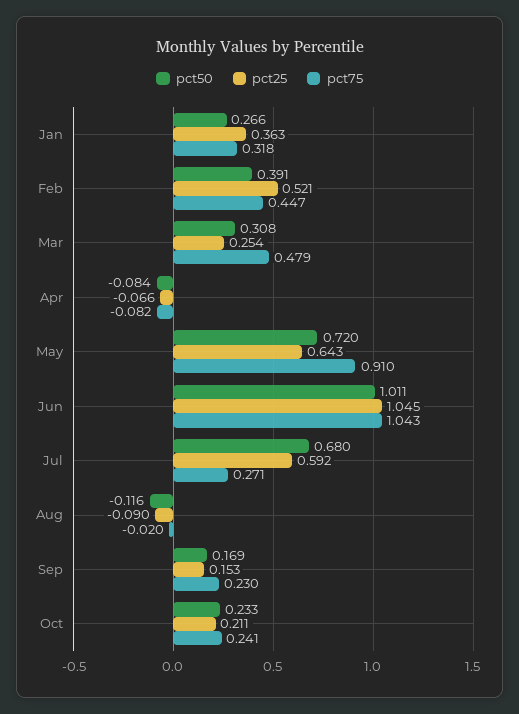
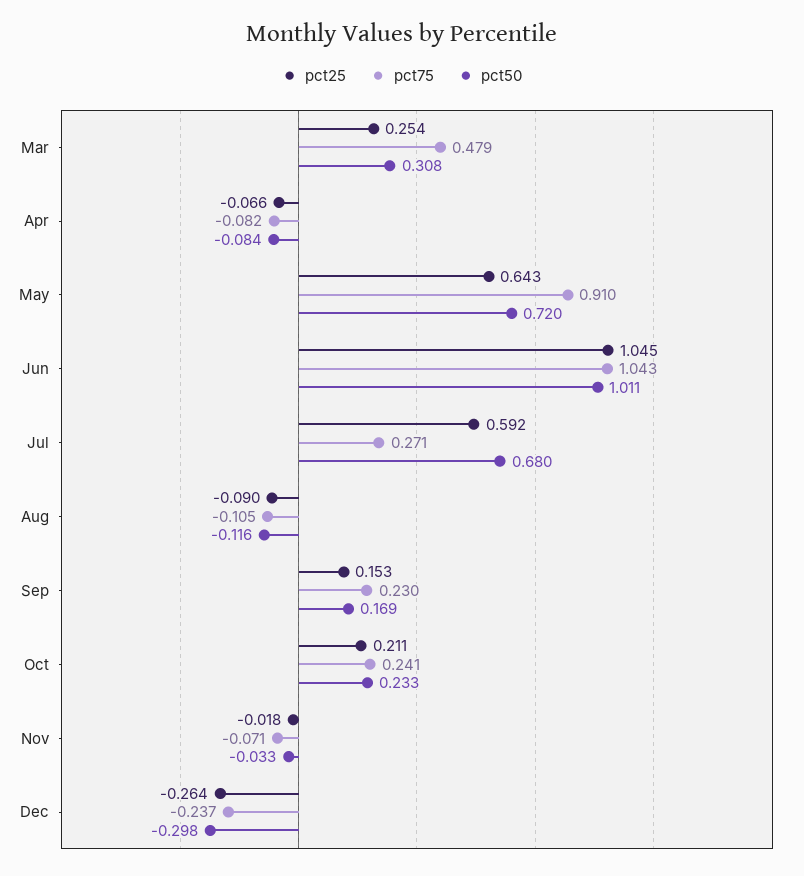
pct50, Jan: 0.266 -> none
pct25, Jan: 0.363 -> none
pct75, Jan: 0.318 -> none
pct50, Feb: 0.391 -> none
pct25, Feb: 0.521 -> none
pct75, Feb: 0.447 -> none
pct75, Aug: -0.02 -> -0.105
pct25, Nov: none -> -0.018
pct75, Nov: none -> -0.071
pct50, Nov: none -> -0.033
pct25, Dec: none -> -0.264
pct75, Dec: none -> -0.237
pct50, Dec: none -> -0.298

